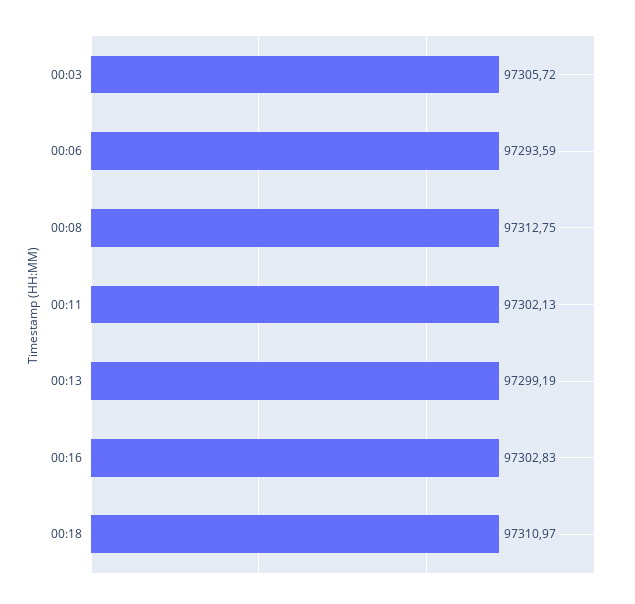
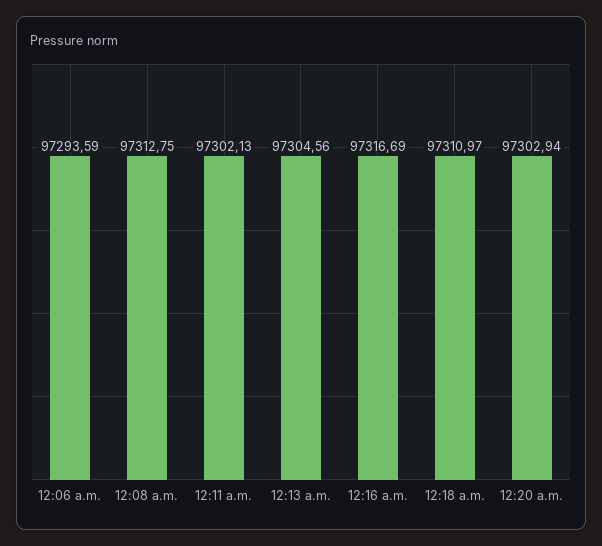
00:03: 97305.72 -> none
00:13: 97299.19 -> 97304.56
00:16: 97302.83 -> 97316.69
12:20 a.m.: none -> 97302.94

